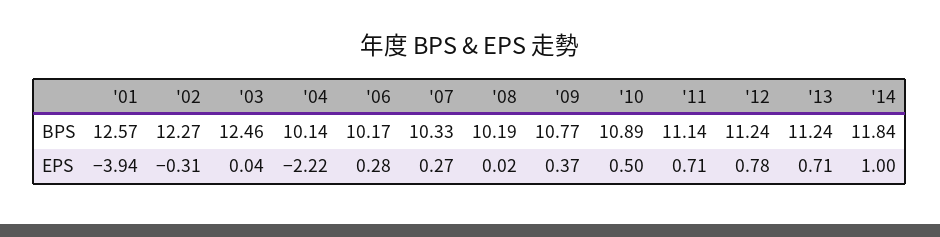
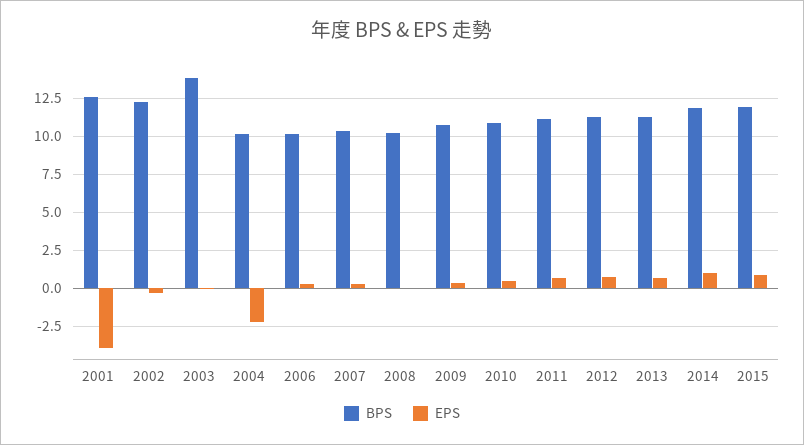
BPS, '03: 12.46 -> 14
BPS, 2015: none -> 12
EPS, 2015: none -> 1

